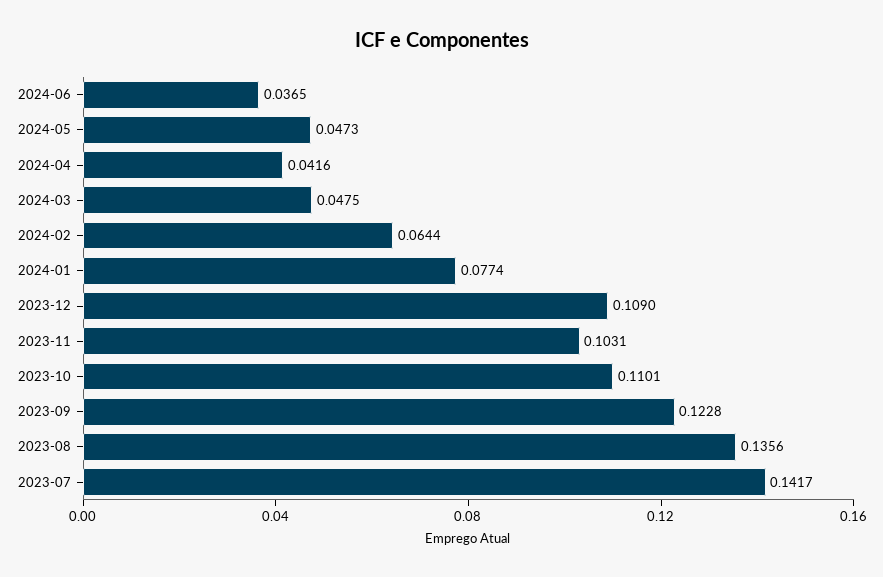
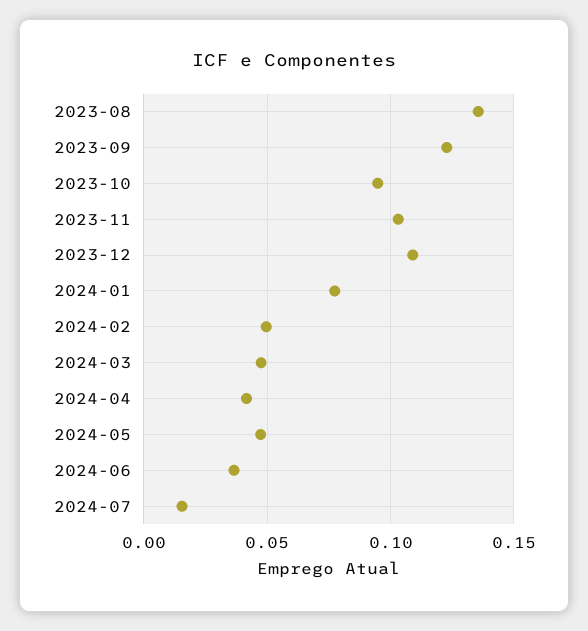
2024-02: 0.0644 -> 0.05
2023-10: 0.1101 -> 0.095
2023-07: 0.1417 -> none
2024-07: none -> 0.015

